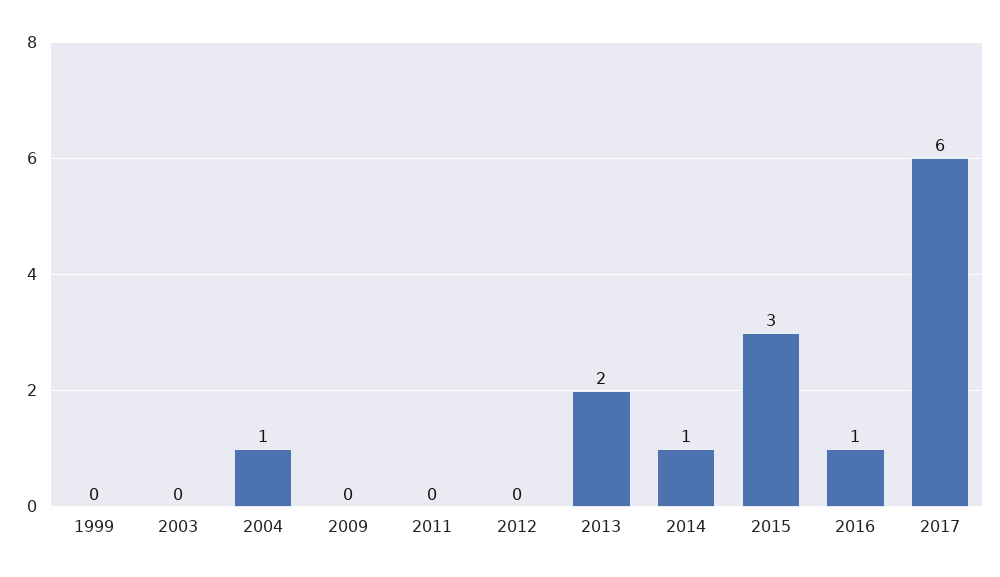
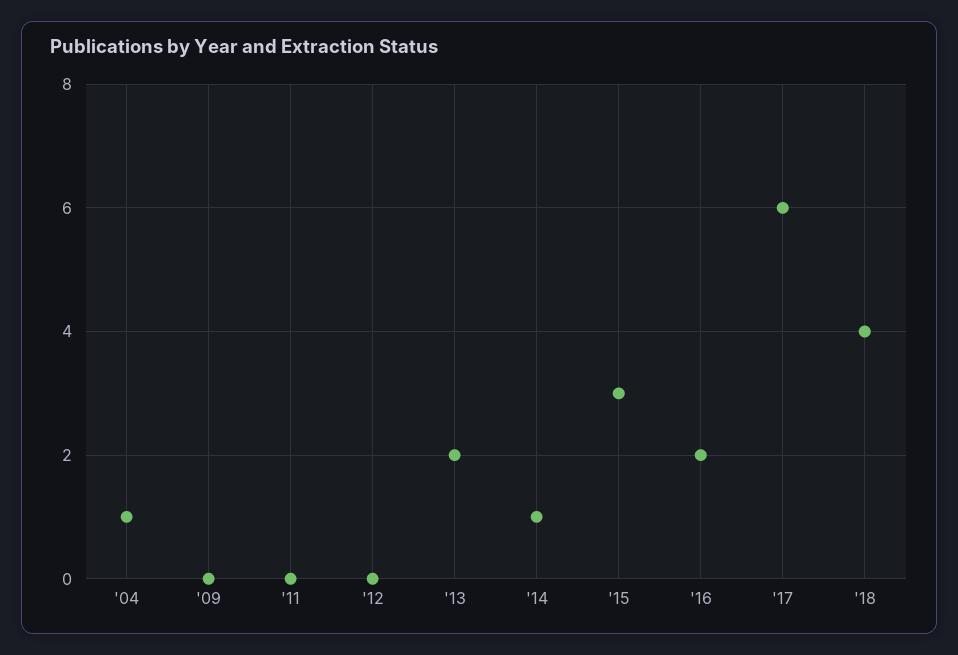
1999: 0 -> none
2003: 0 -> none
2016: 1 -> 2
'18: none -> 4

